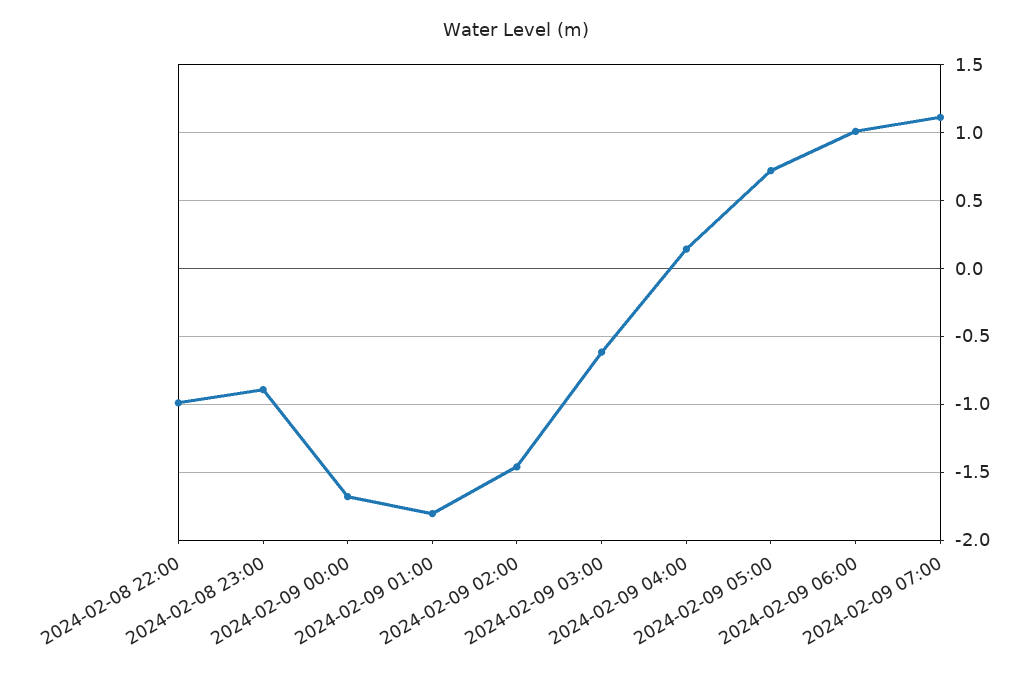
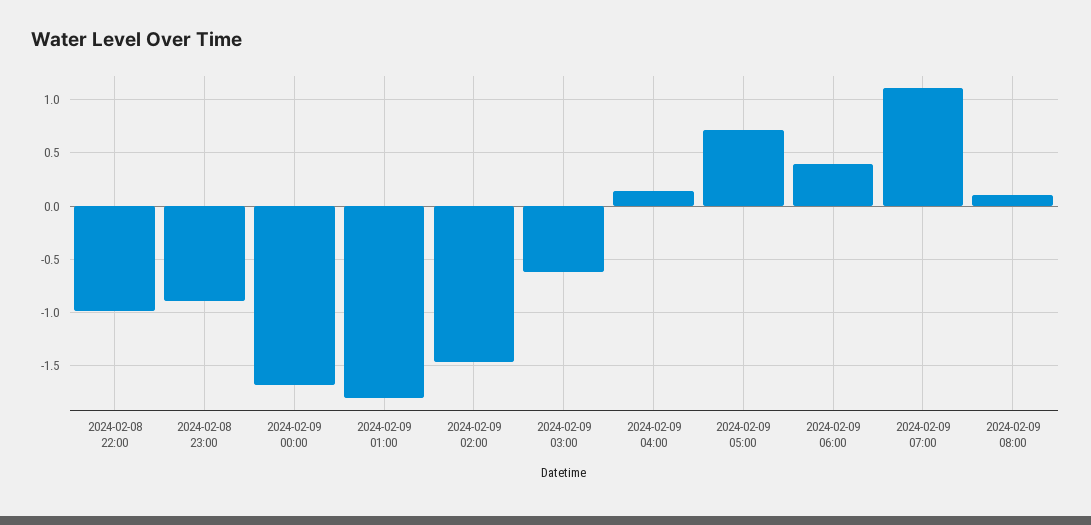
2024-02-09 06:00: 1 -> 0.4
2024-02-09 08:00: none -> 0.1

